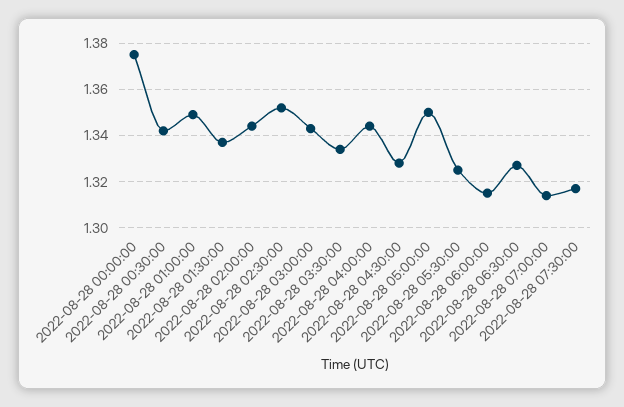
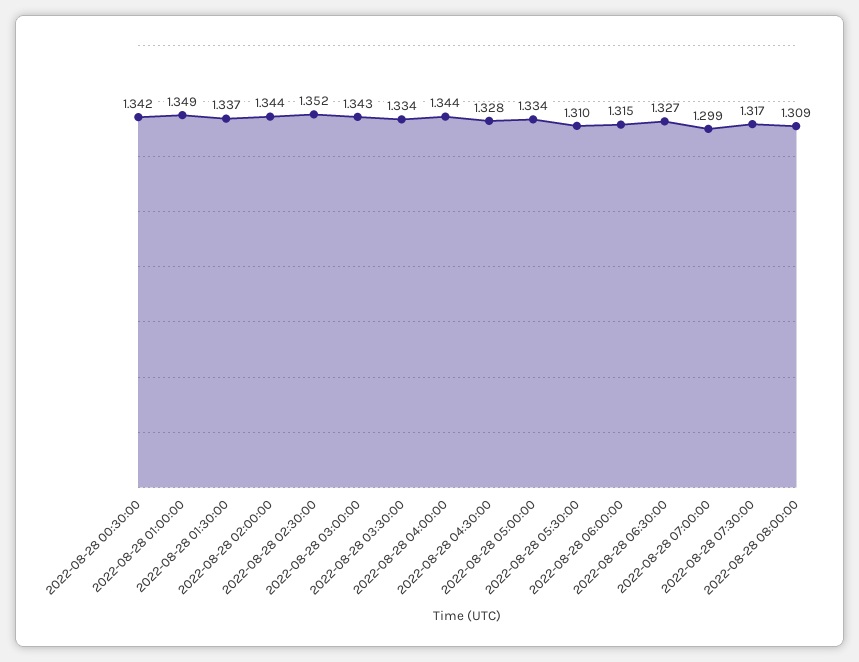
2022-08-28 00:00:00: 1.375 -> none
2022-08-28 05:00:00: 1.35 -> 1.334
2022-08-28 05:30:00: 1.325 -> 1.31
2022-08-28 07:00:00: 1.315 -> 1.299
2022-08-28 08:00:00: none -> 1.309

